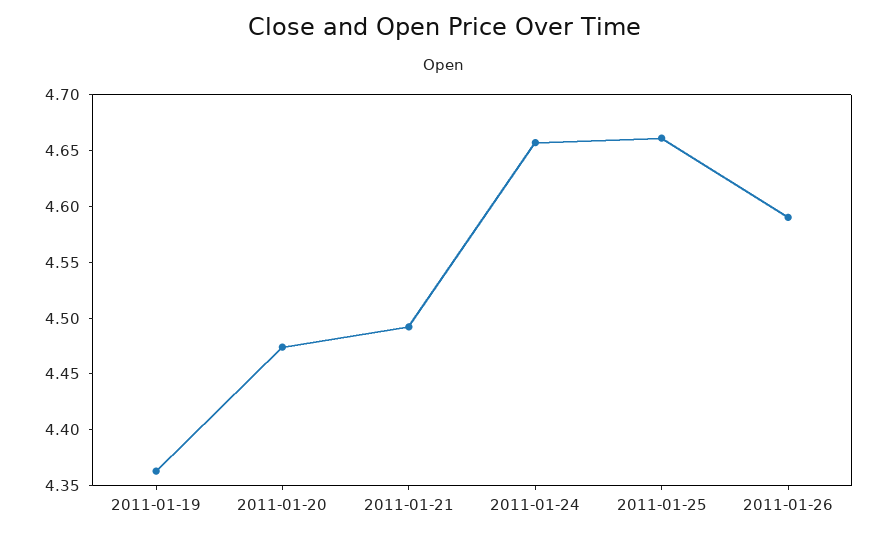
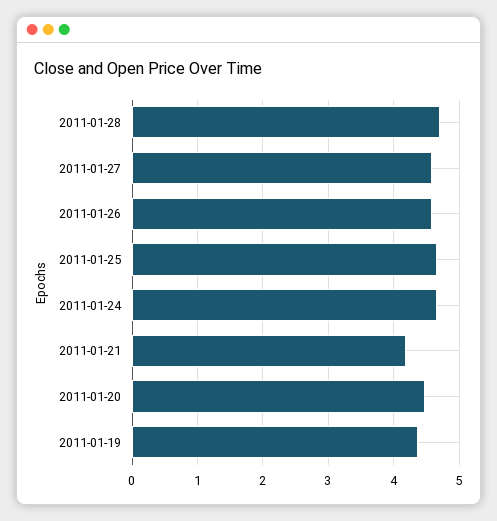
2011-01-21: 4.49 -> 4.2
2011-01-28: none -> 4.7
2011-01-27: none -> 4.6

